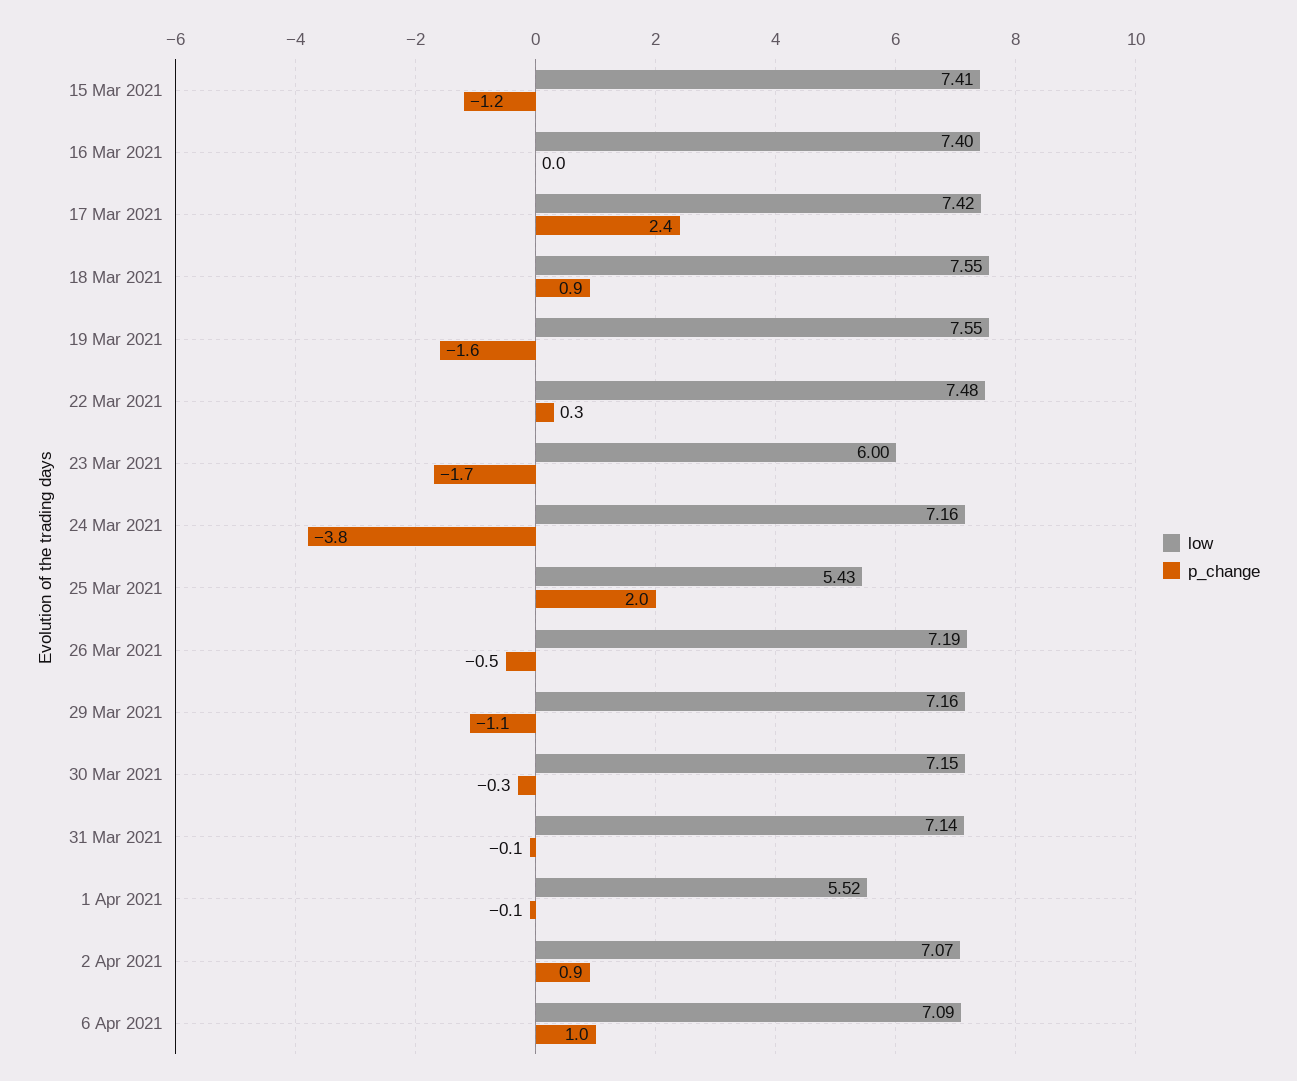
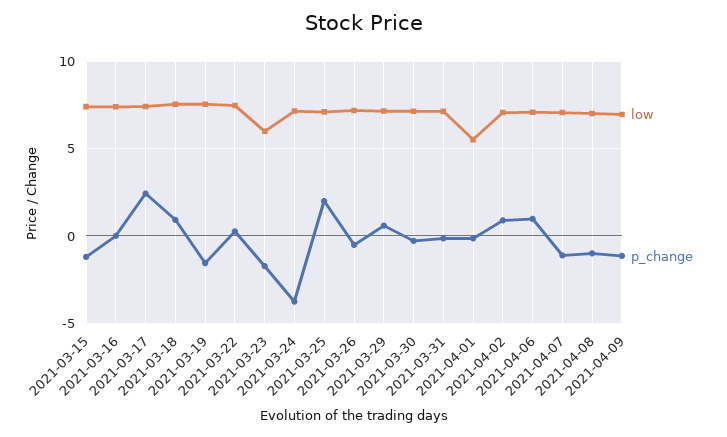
low, 25 Mar 2021: 5.43 -> 7
p_change, 29 Mar 2021: -1.1 -> 0.5
low, 2021-04-07: none -> 7
p_change, 2021-04-07: none -> -1
low, 2021-04-08: none -> 7
p_change, 2021-04-08: none -> -1
low, 2021-04-09: none -> 7
p_change, 2021-04-09: none -> -1

